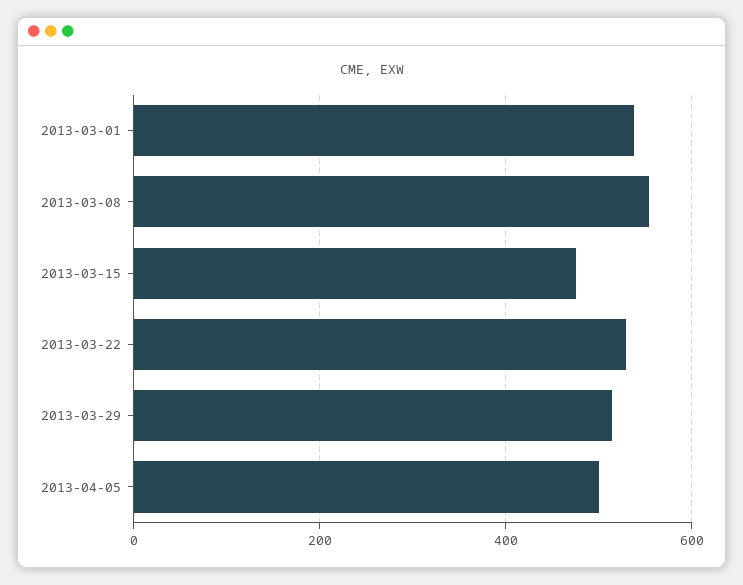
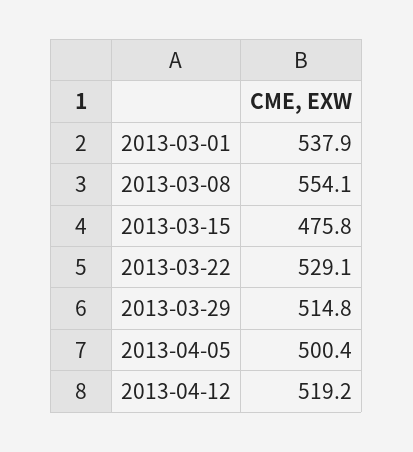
2013-04-12: none -> 519.2

